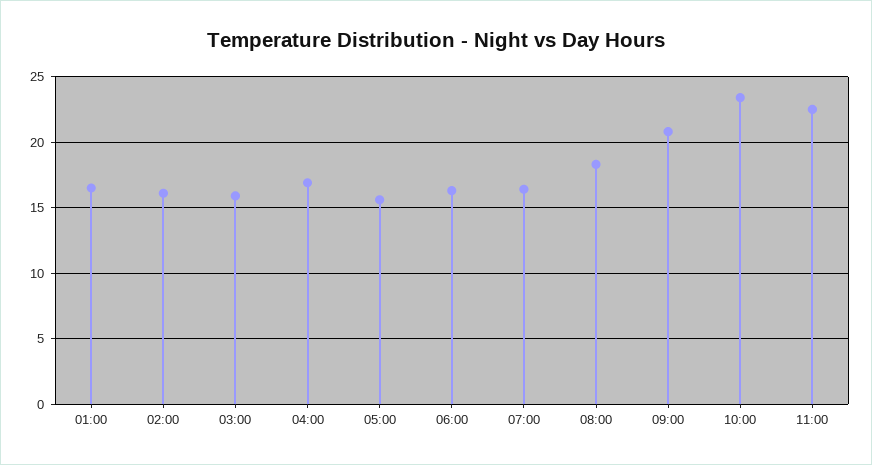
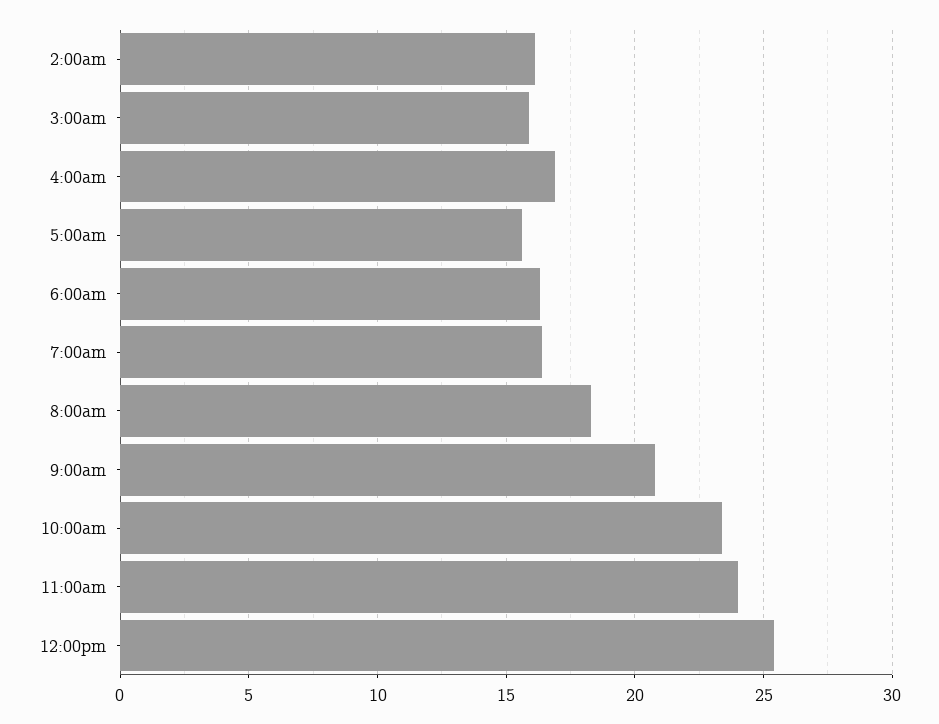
01:00: 16.5 -> none
11:00: 22.5 -> 24
12:00pm: none -> 25.5

